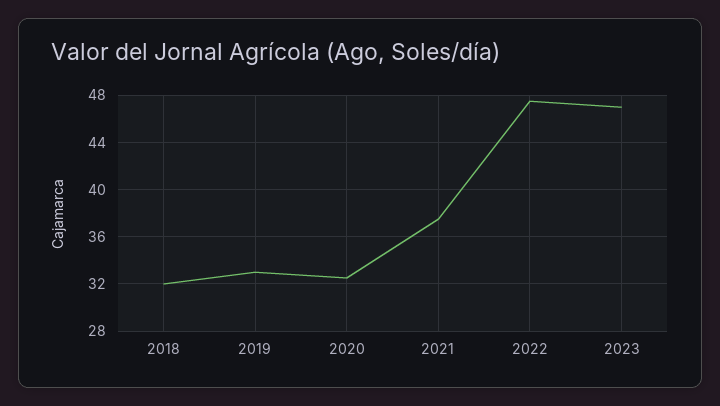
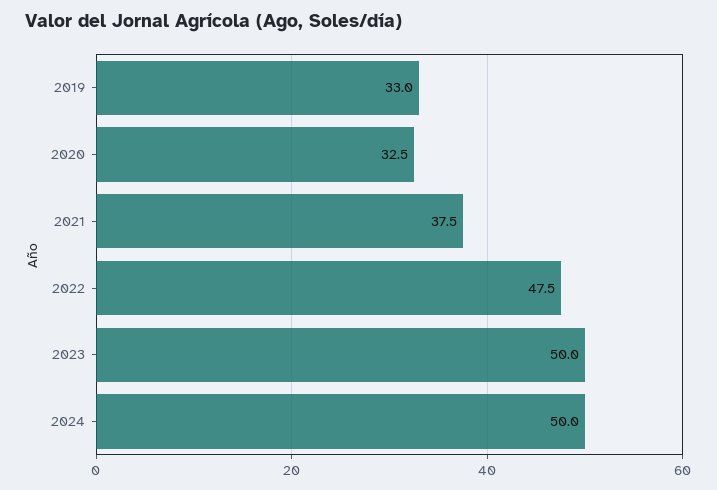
2018: 32 -> none
2023: 47 -> 50
2024: none -> 50

